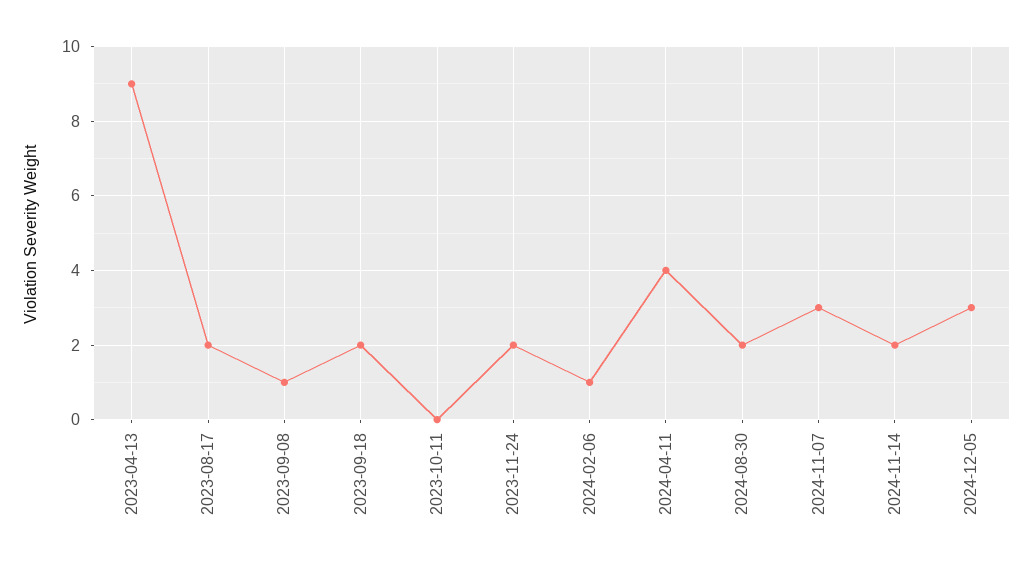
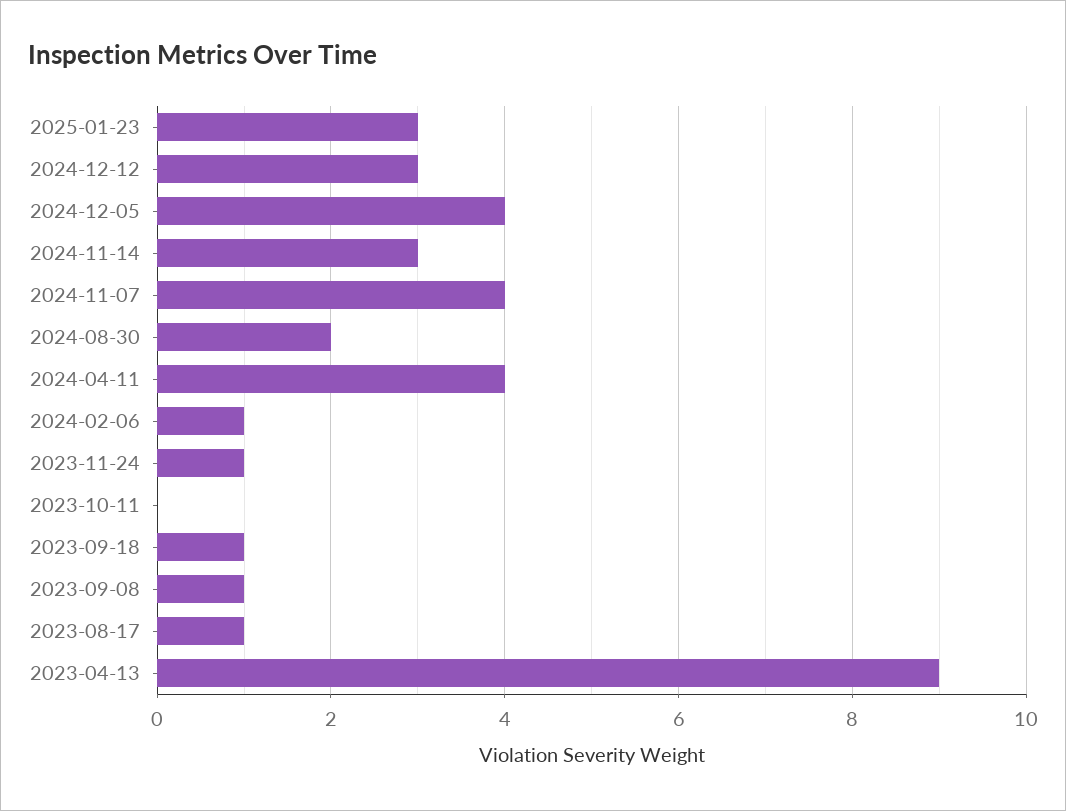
2023-08-17: 2 -> 1
2023-09-18: 2 -> 1
2023-11-24: 2 -> 1
2024-11-07: 3 -> 4
2024-11-14: 2 -> 3
2024-12-05: 3 -> 4
2025-01-23: none -> 3
2024-12-12: none -> 3

